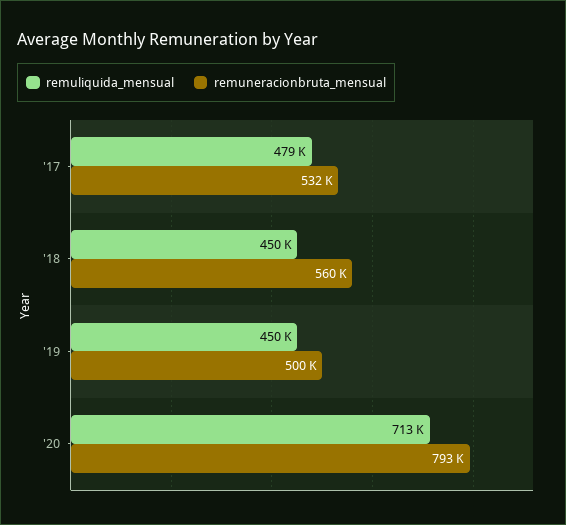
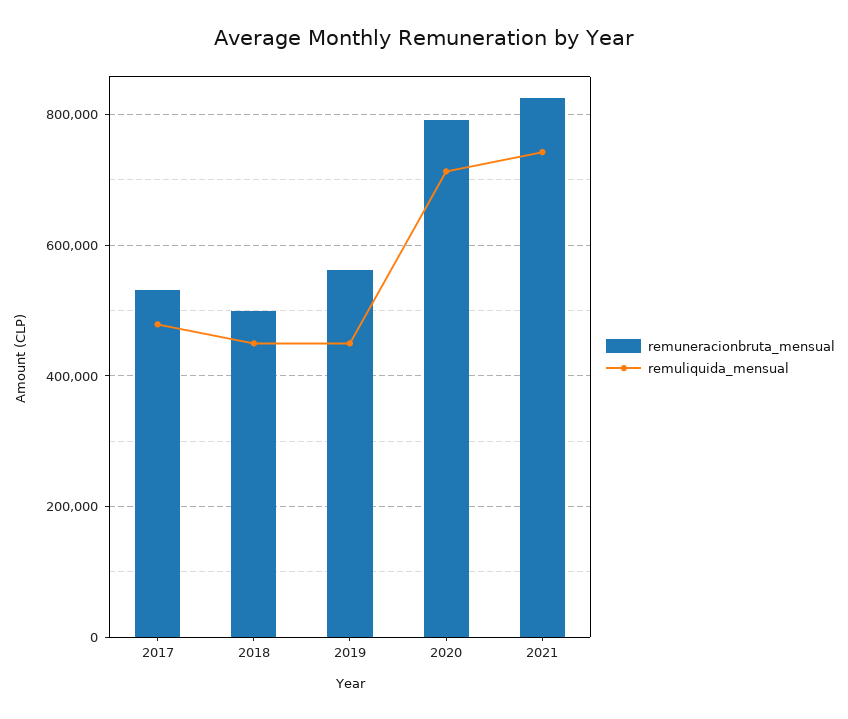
remuneracionbruta_mensual, '18: 560000 -> 500000
remuneracionbruta_mensual, '19: 500000 -> 560000
remuneracionbruta_mensual, 2021: none -> 820000
remuliquida_mensual, 2021: none -> 740000

